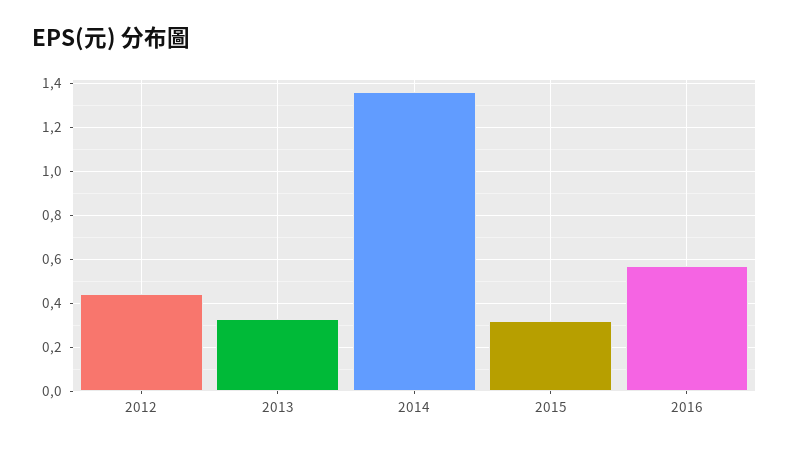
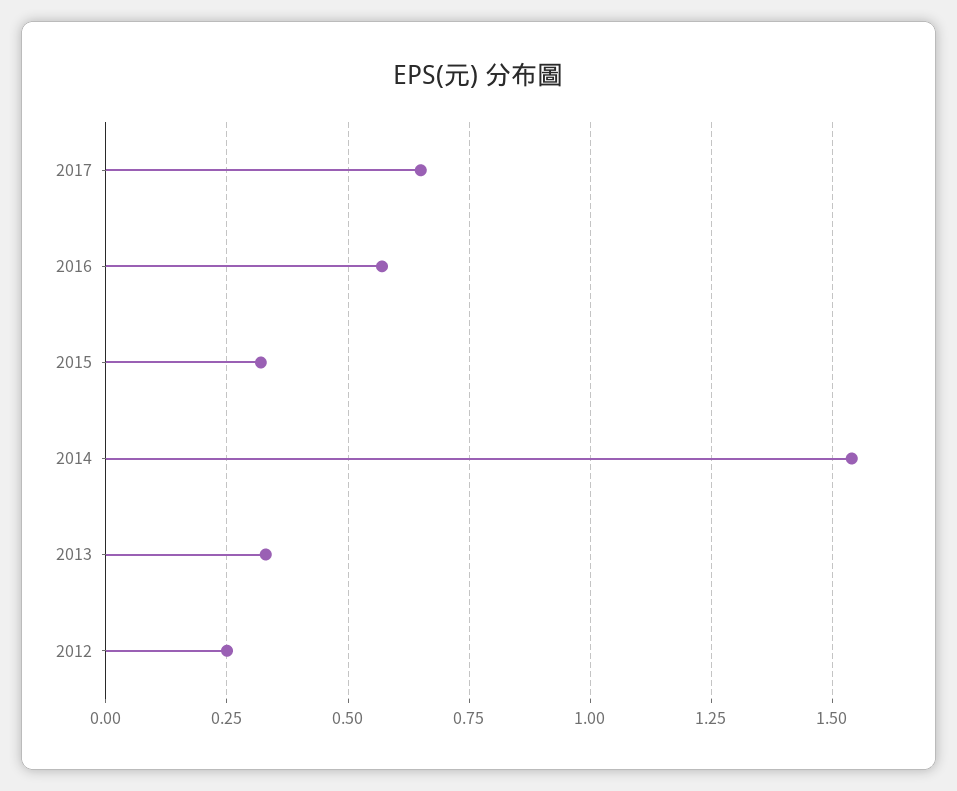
2012: 0.45 -> 0.25
2014: 1.35 -> 1.55
2017: none -> 0.65

